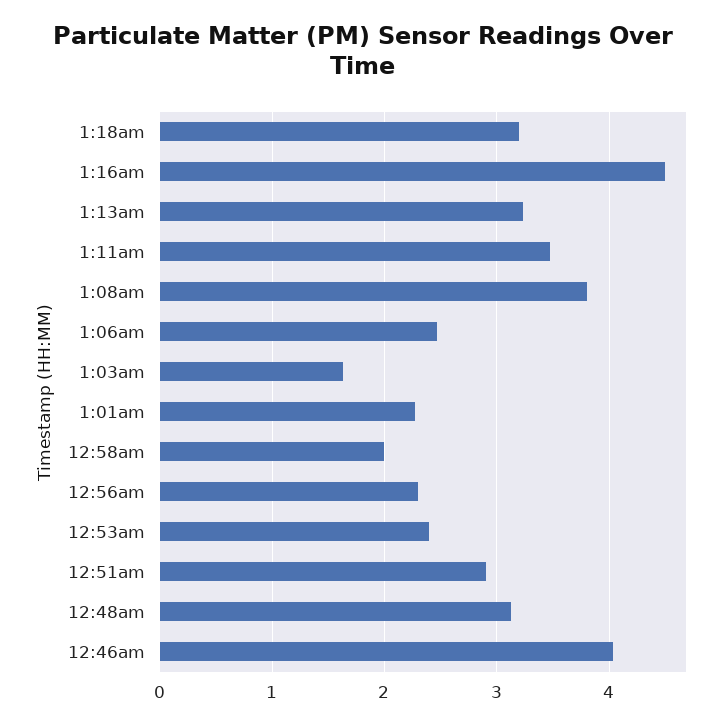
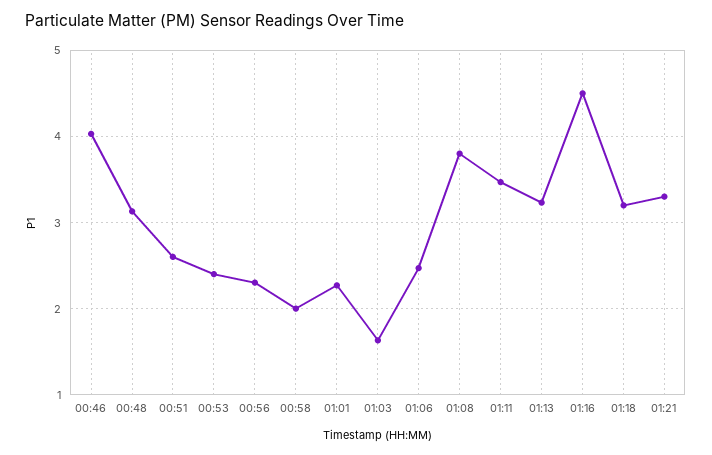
12:51am: 2.9 -> 2.6
01:21: none -> 3.3

